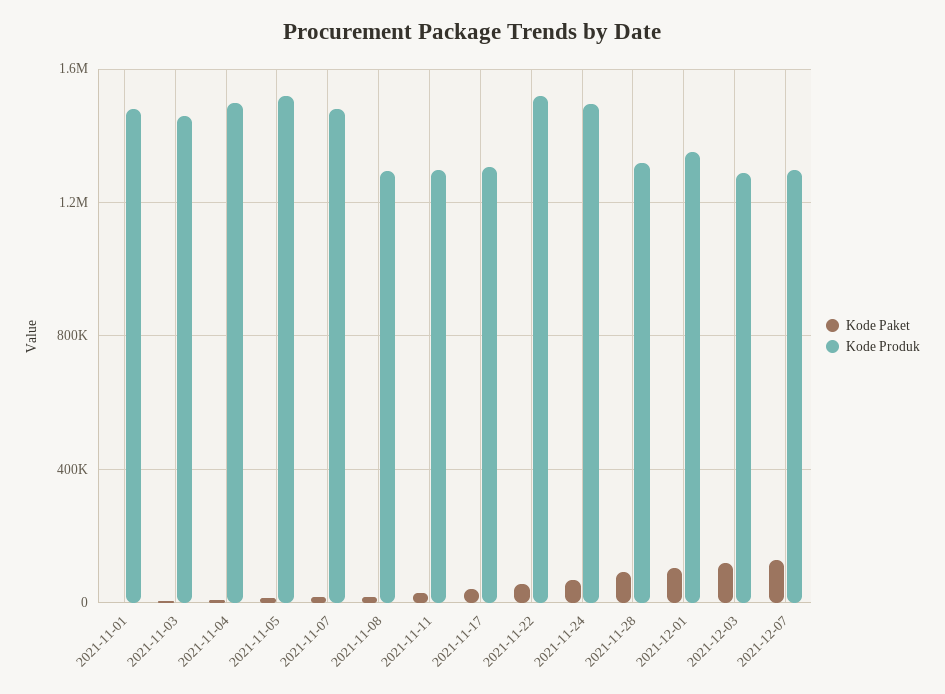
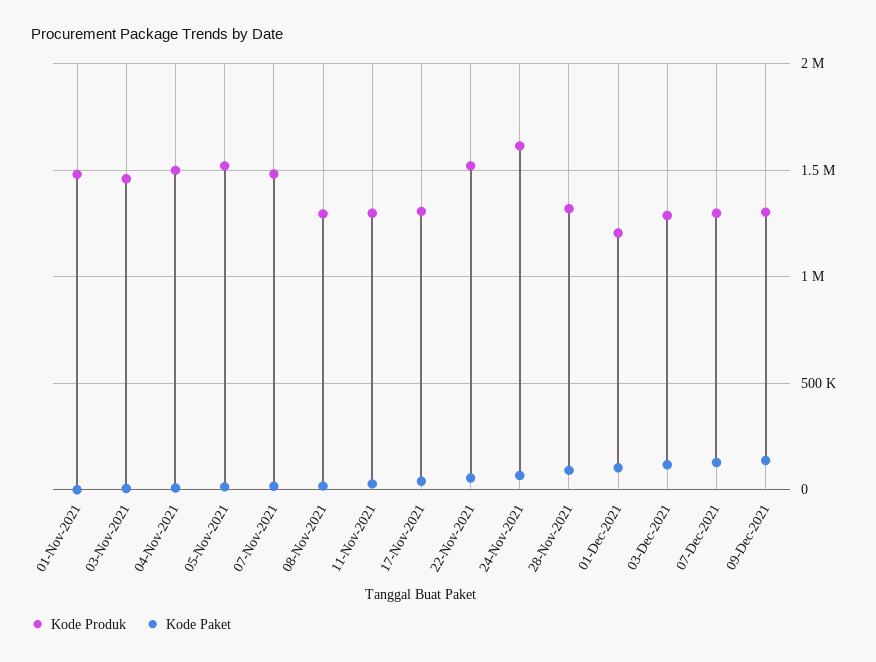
Kode Produk, 2021-11-24: 1500000 -> 1600000
Kode Produk, 2021-12-01: 1350000 -> 1200000
Kode Produk, 09-Dec-2021: none -> 1300000
Kode Paket, 09-Dec-2021: none -> 150000

